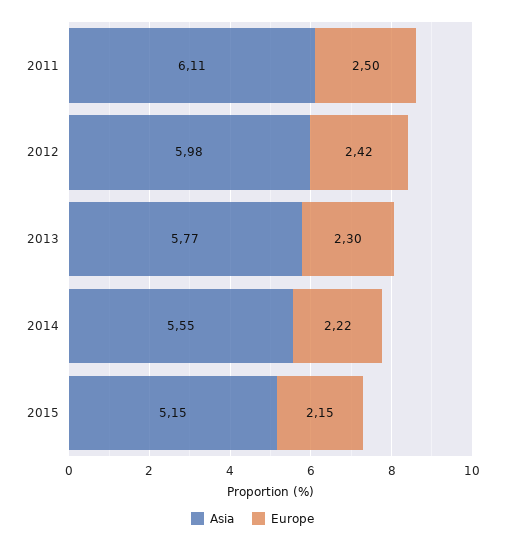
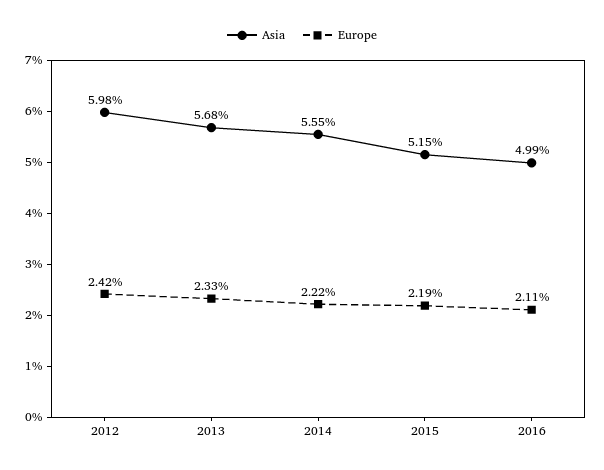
Asia, 2011: 6.11 -> none
Europe, 2011: 2.5 -> none
Asia, 2013: 5.77 -> 5.68
Europe, 2013: 2.3 -> 2.33
Europe, 2015: 2.15 -> 2.19
Asia, 2016: none -> 4.99
Europe, 2016: none -> 2.11

